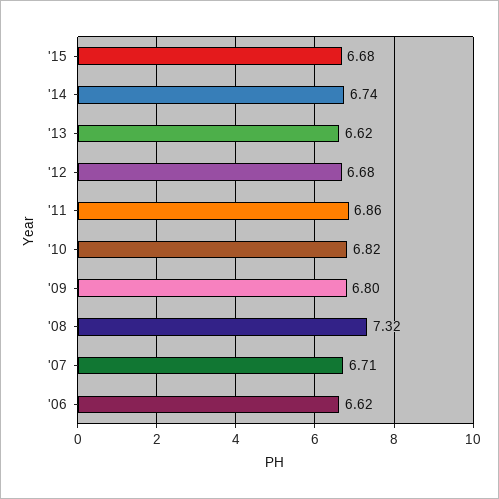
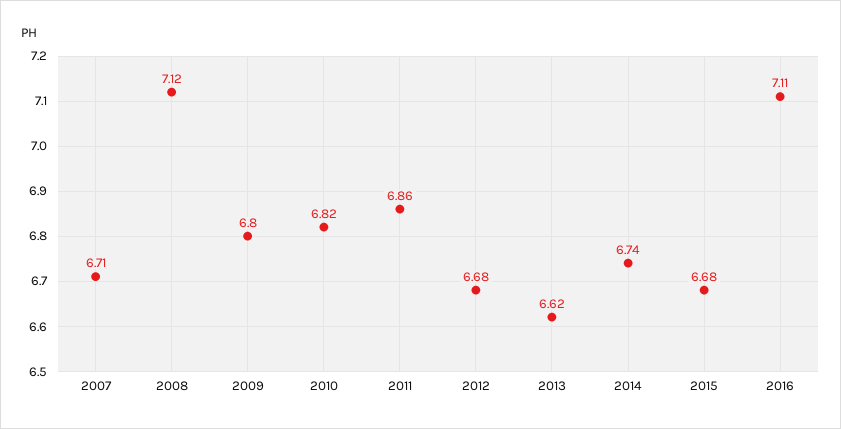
'08: 7.32 -> 7.12
'06: 6.62 -> none
2016: none -> 7.11

